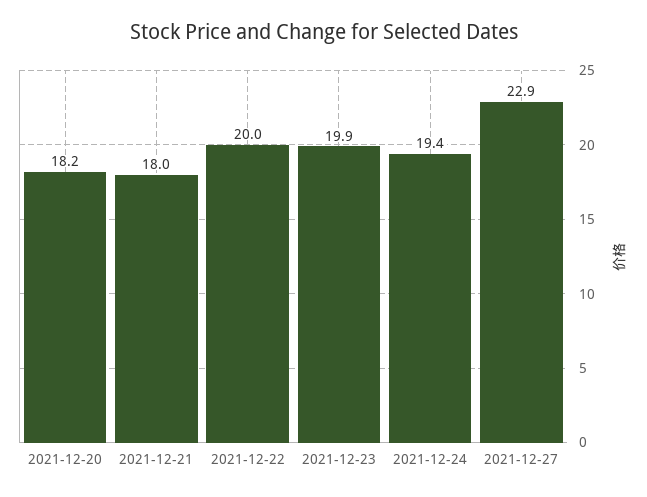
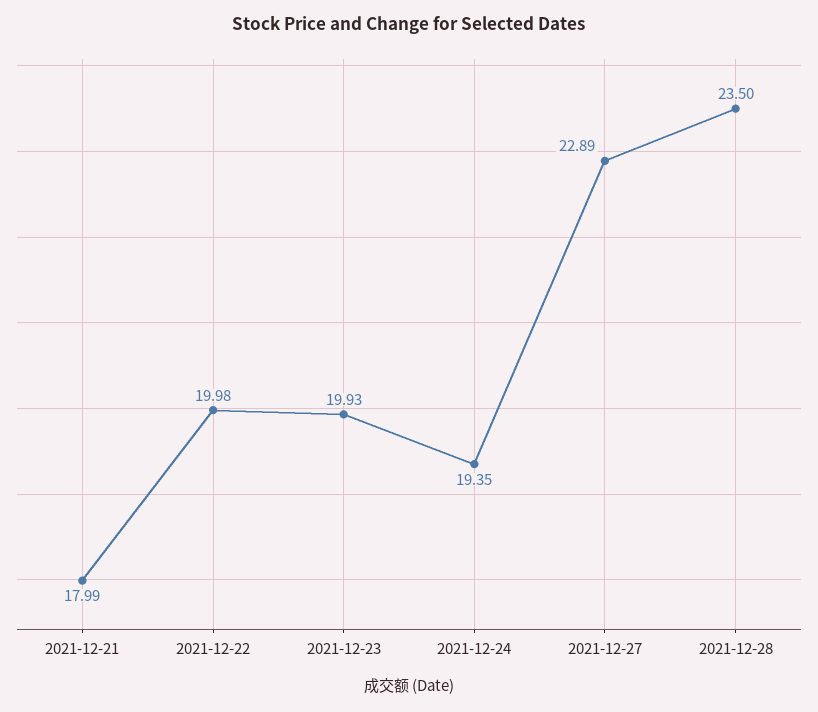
2021-12-20: 18.2 -> none
2021-12-28: none -> 23.5

